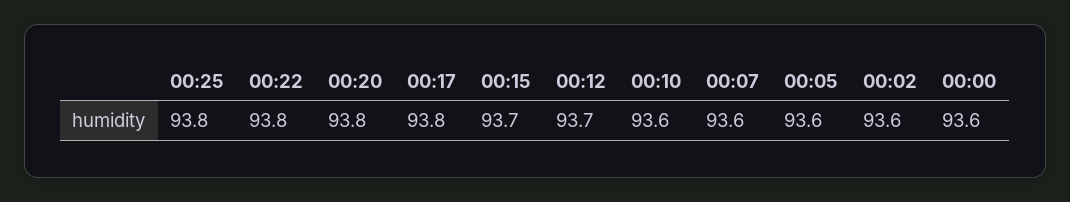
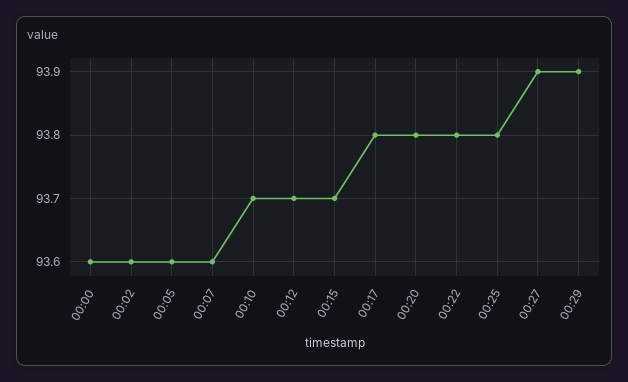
00:10: 93.6 -> 93.7
00:27: none -> 93.9
00:29: none -> 93.9

